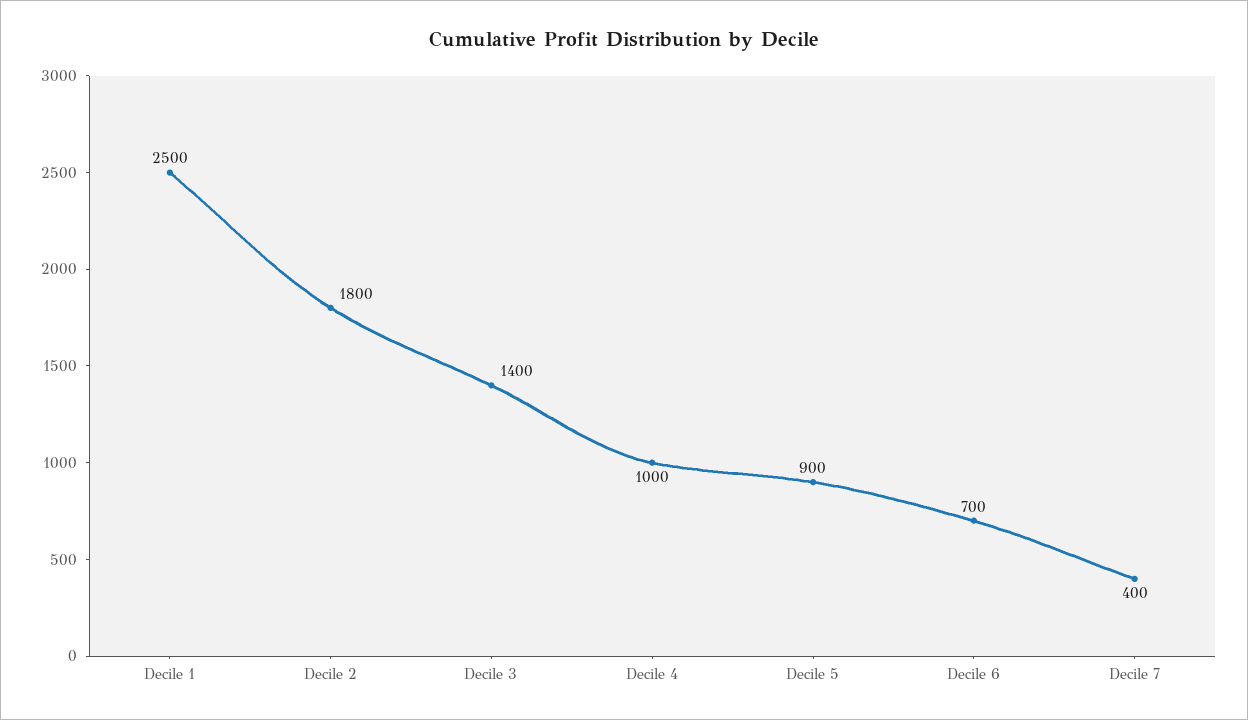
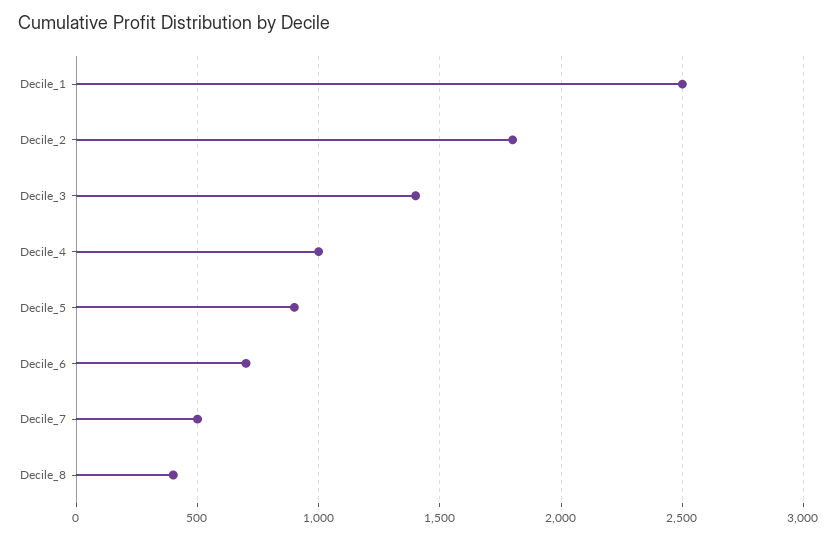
Decile 7: 400 -> 500
Decile_8: none -> 400

